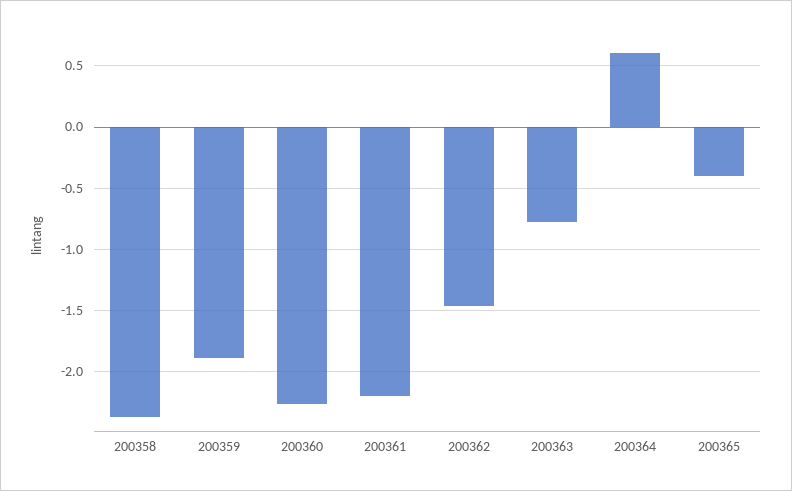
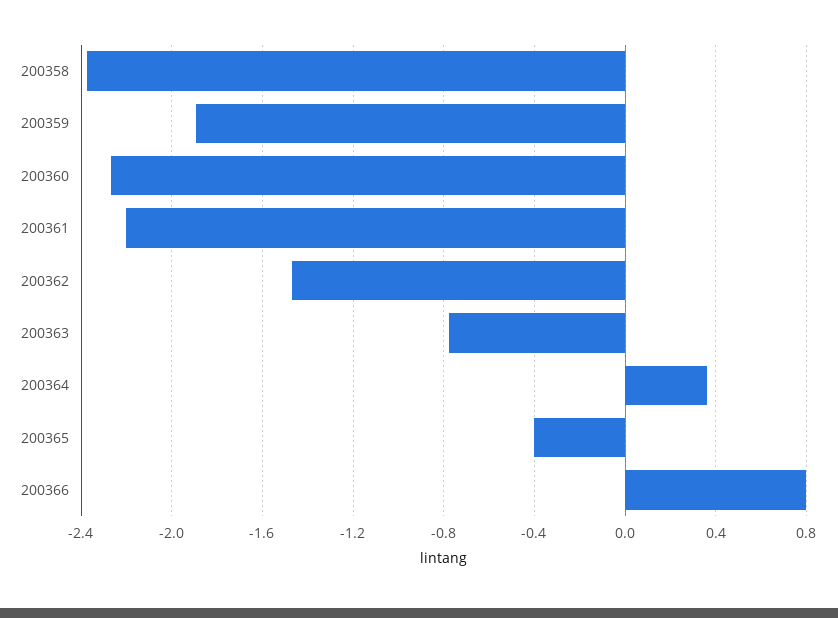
200364: 0.6 -> 0.35
200366: none -> 0.8

